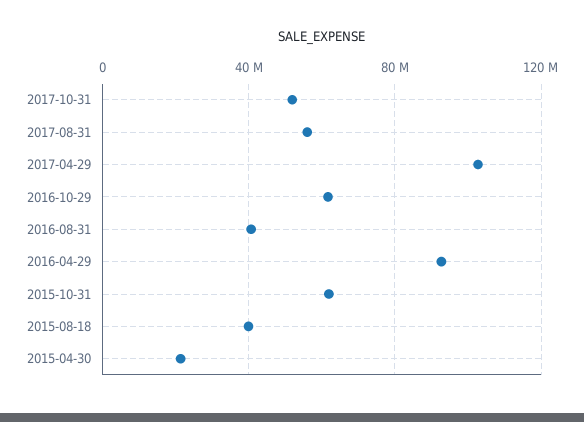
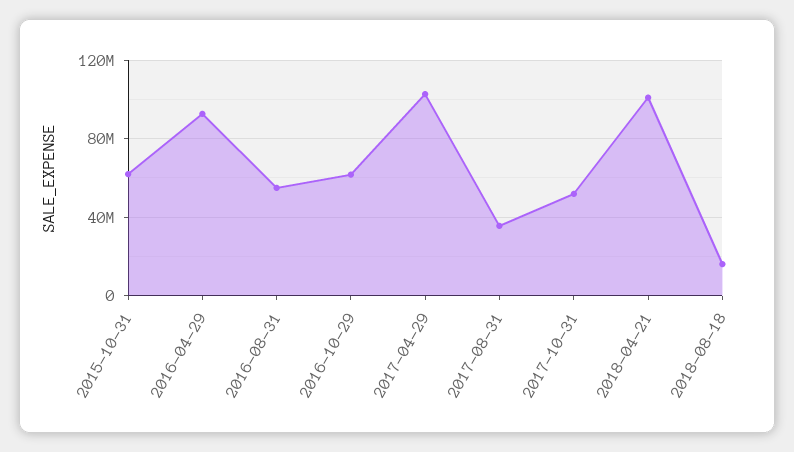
2017-08-31: 55000000 -> 35000000
2016-08-31: 40000000 -> 55000000
2015-08-18: 40000000 -> none
2015-04-30: 20000000 -> none
2018-04-21: none -> 100000000
2018-08-18: none -> 15000000

